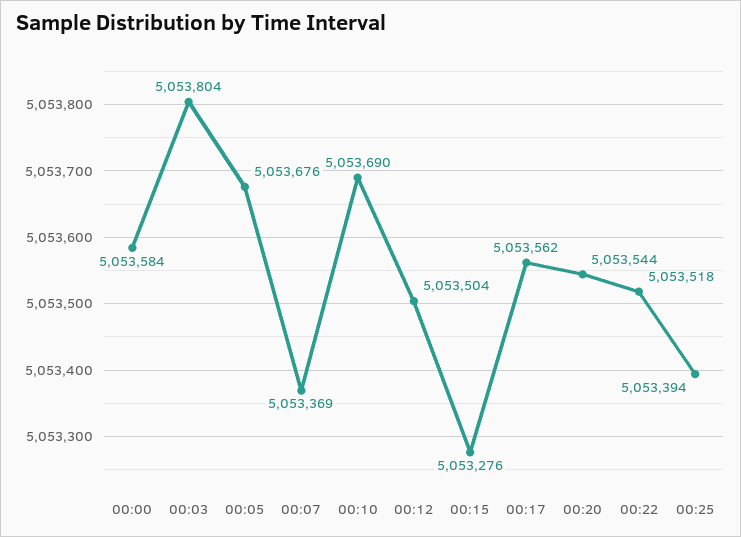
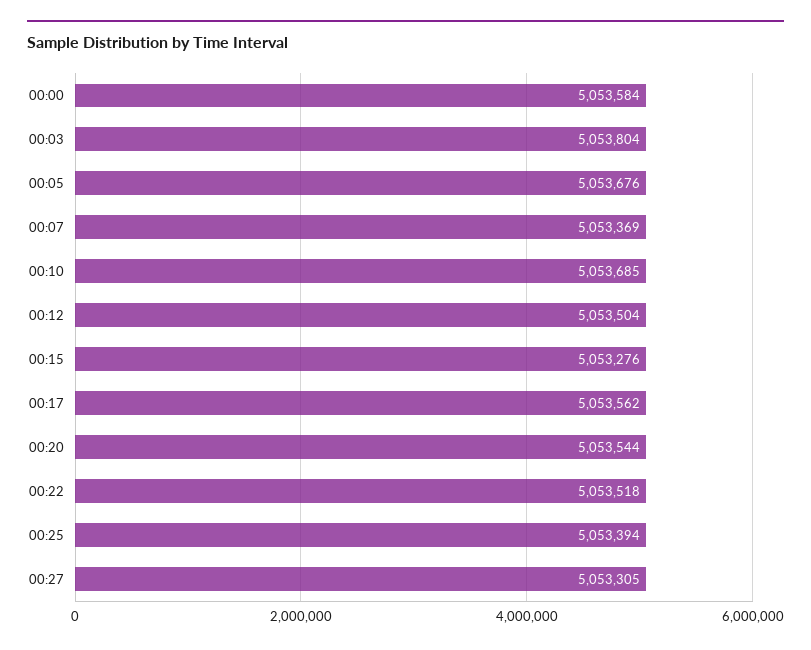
00:10: 5053690 -> 5053685
00:27: none -> 5053305

